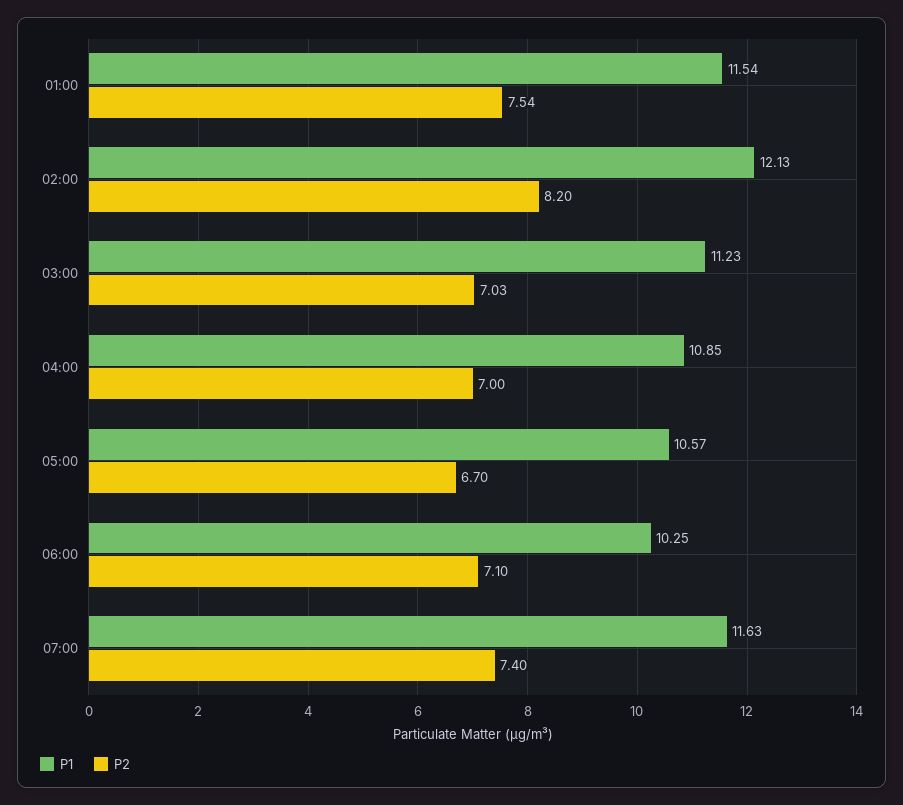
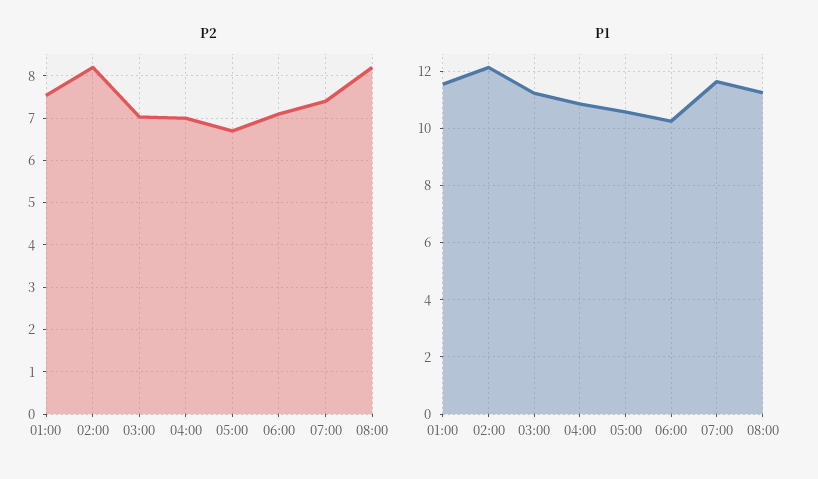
P2, 08:00: none -> 8.2
P1, 08:00: none -> 11.25

